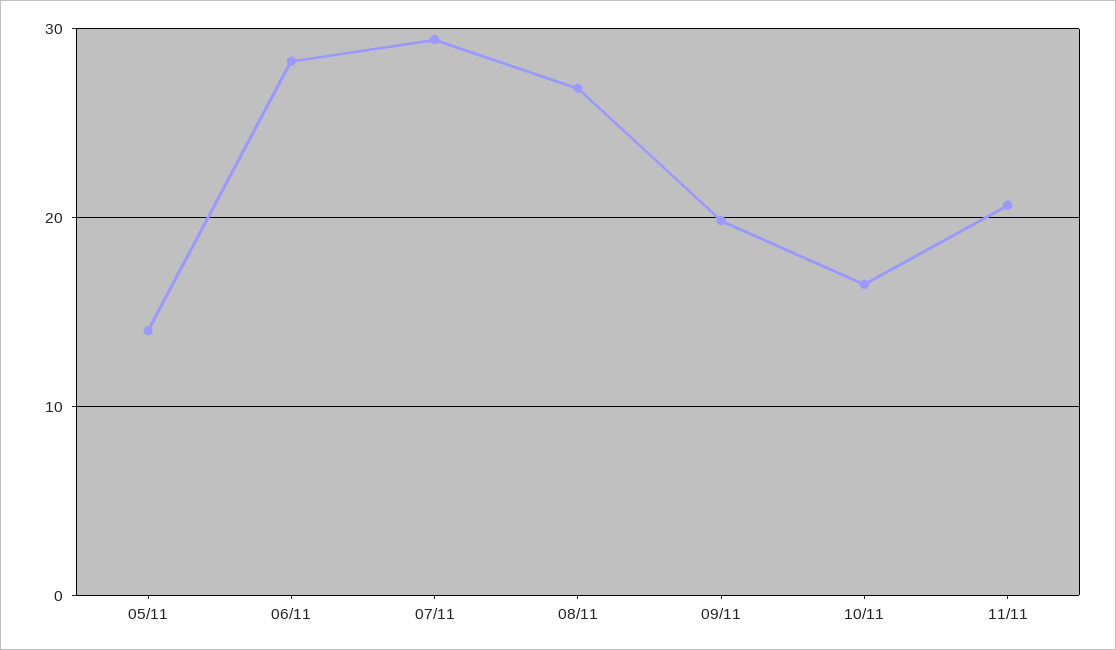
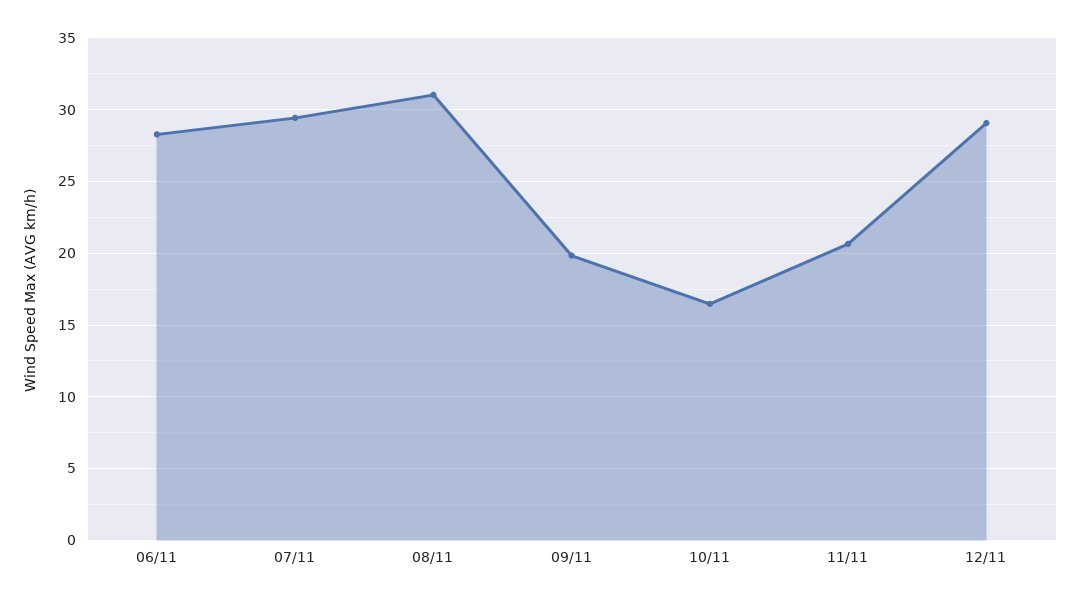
05/11: 14 -> none
08/11: 27 -> 31
12/11: none -> 29

